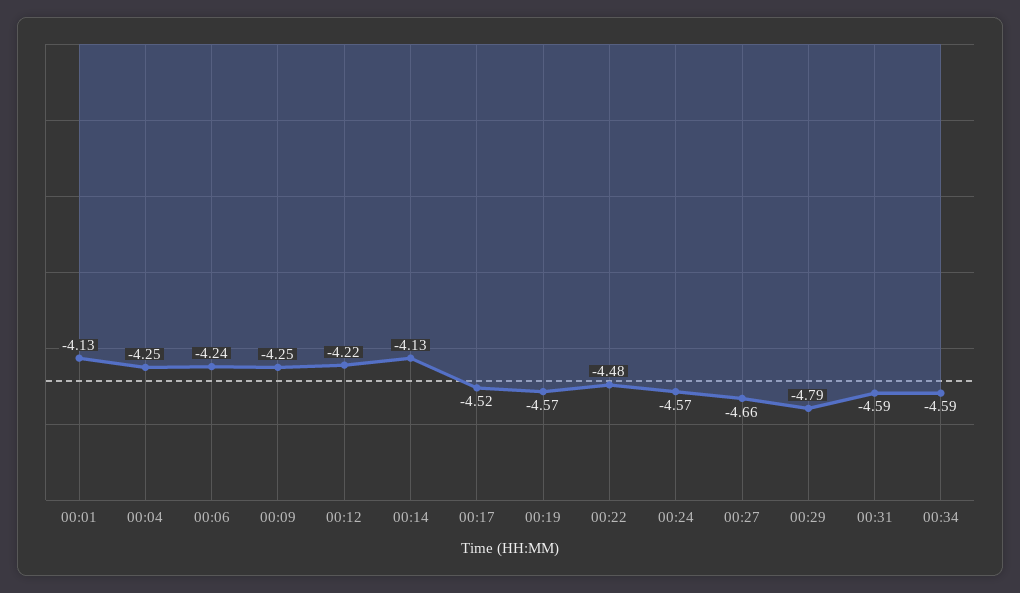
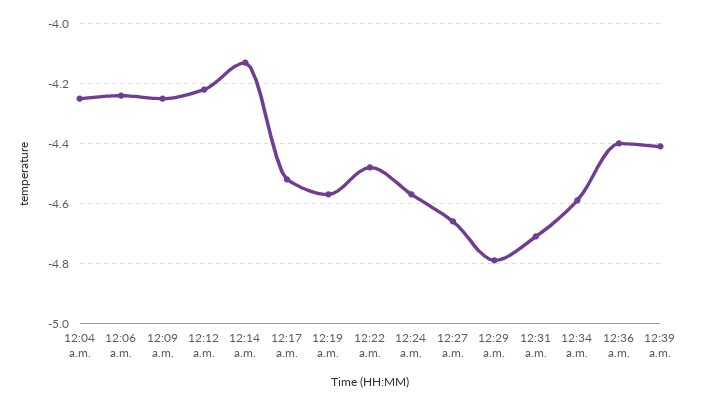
00:01: -4.13 -> none
00:31: -4.59 -> -4.7
12:36 a.m.: none -> -4.4
12:39 a.m.: none -> -4.4

